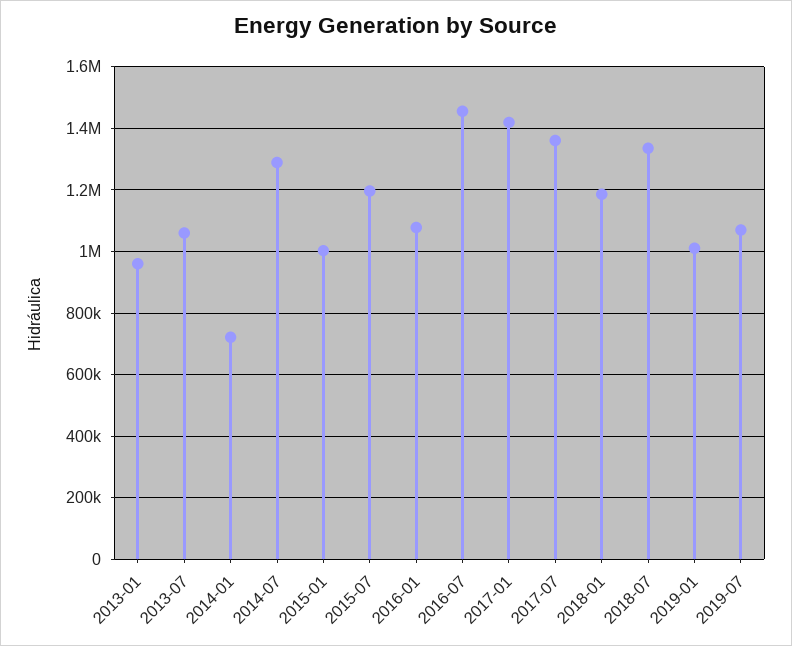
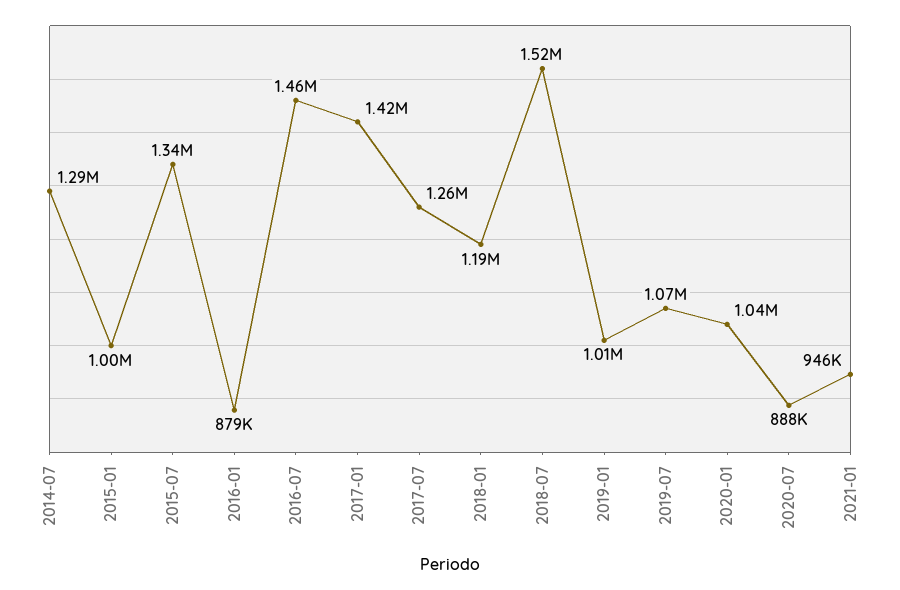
2013-01: 960000 -> none
2013-07: 1060000 -> none
2014-01: 720000 -> none
2015-07: 1200000 -> 1340000
2016-01: 1080000 -> 879000
2017-07: 1360000 -> 1260000
2018-07: 1340000 -> 1520000
2020-01: none -> 1040000
2020-07: none -> 888000
2021-01: none -> 946000

